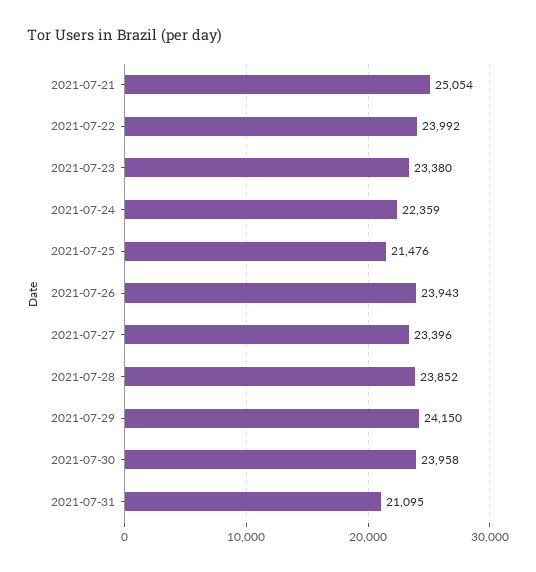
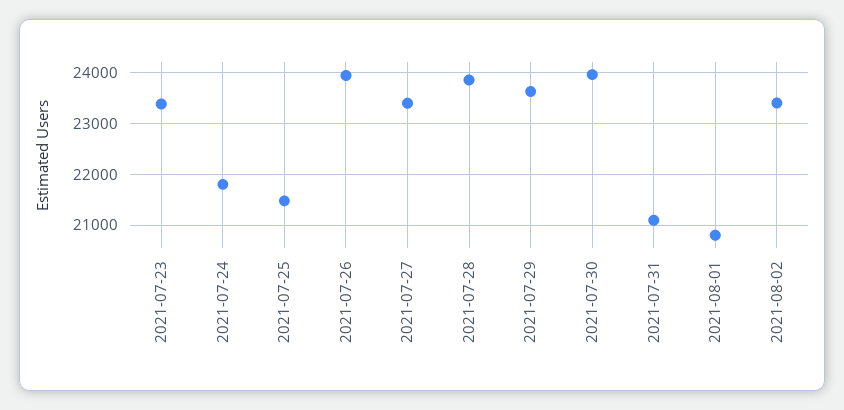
2021-07-21: 25054 -> none
2021-07-22: 23992 -> none
2021-07-24: 22359 -> 21800
2021-07-29: 24150 -> 23600
2021-08-01: none -> 20800
2021-08-02: none -> 23400

